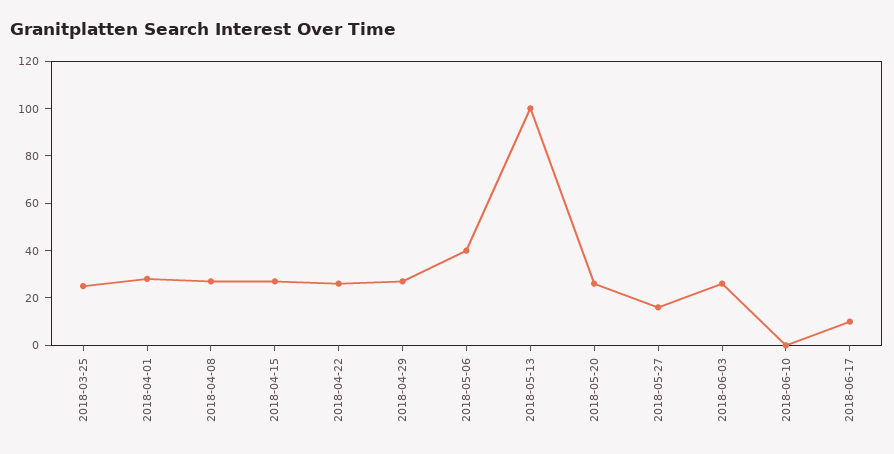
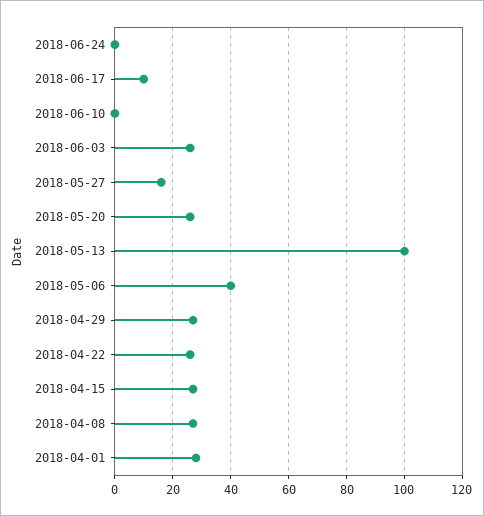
2018-03-25: 25 -> none
2018-06-24: none -> 0

